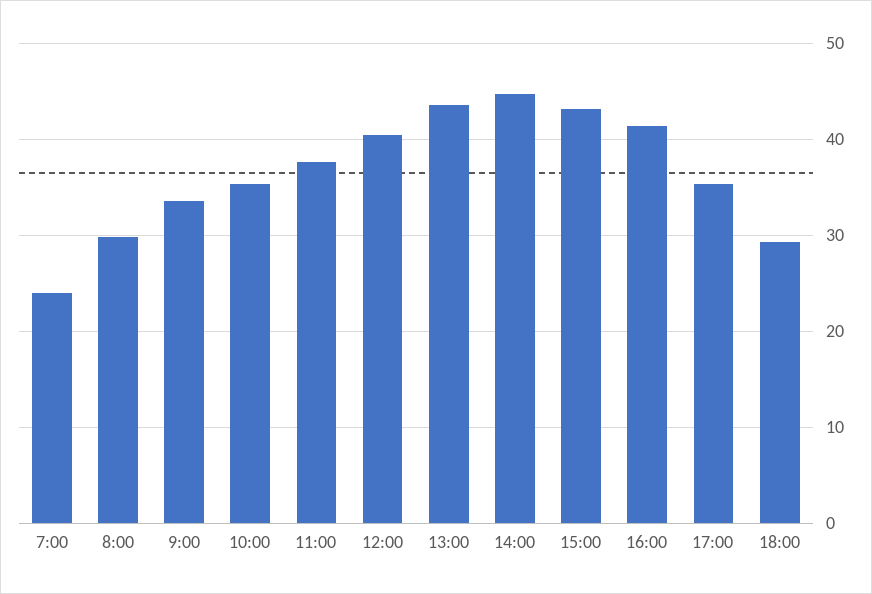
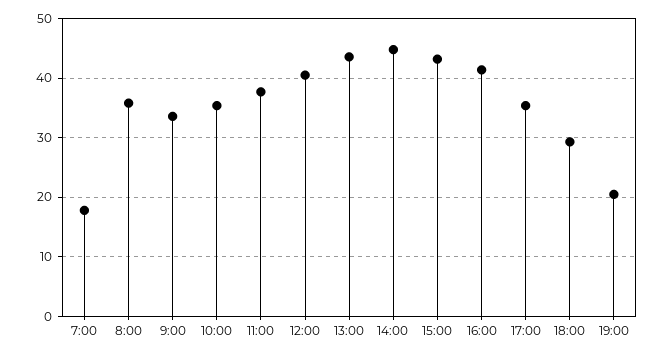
7:00: 24 -> 18
8:00: 30 -> 36
19:00: none -> 20

